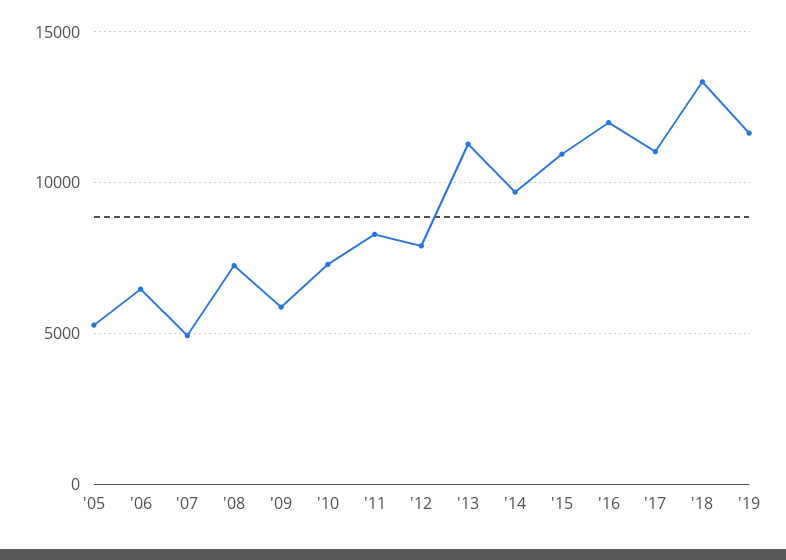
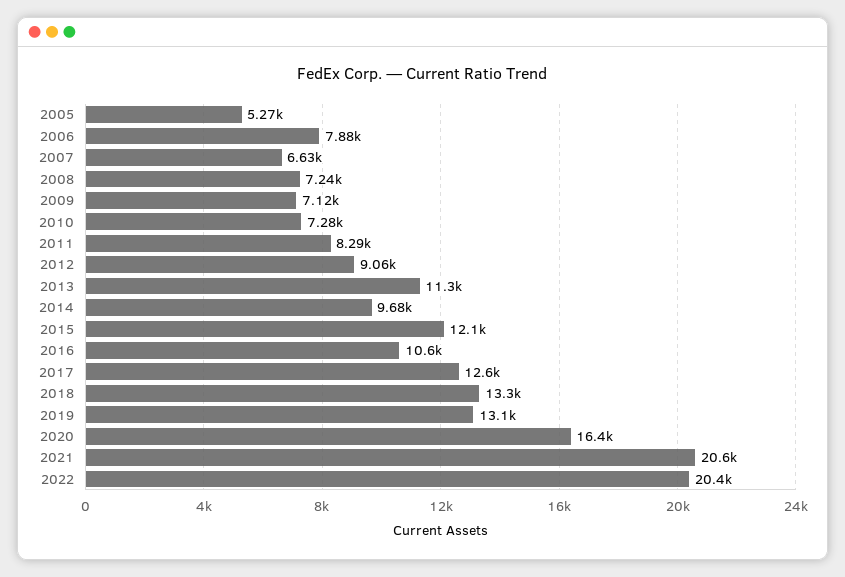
'06: 6500 -> 7880
'07: 5000 -> 6630
'09: 6000 -> 7120
'12: 8000 -> 9060
'15: 11000 -> 12100
'16: 12000 -> 10600
'17: 11000 -> 12600
'19: 11500 -> 13100
2020: none -> 16400
2021: none -> 20600
2022: none -> 20400

